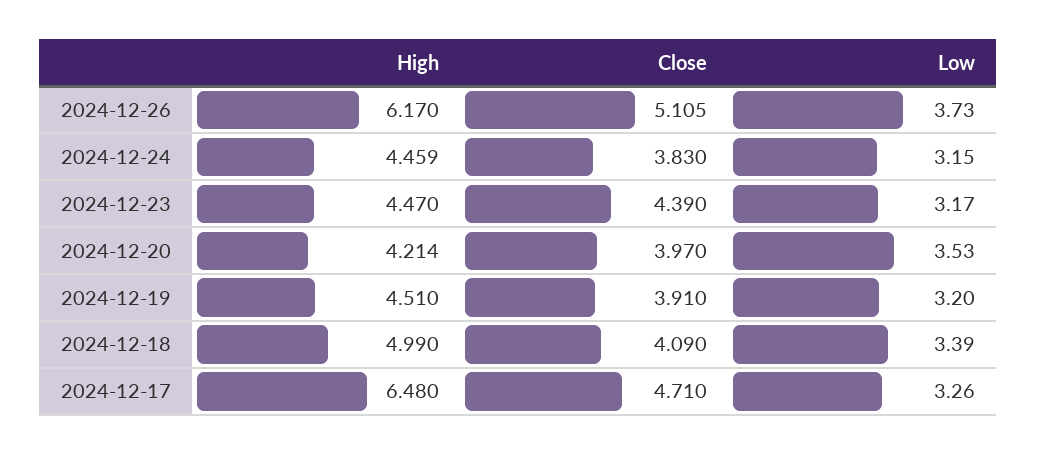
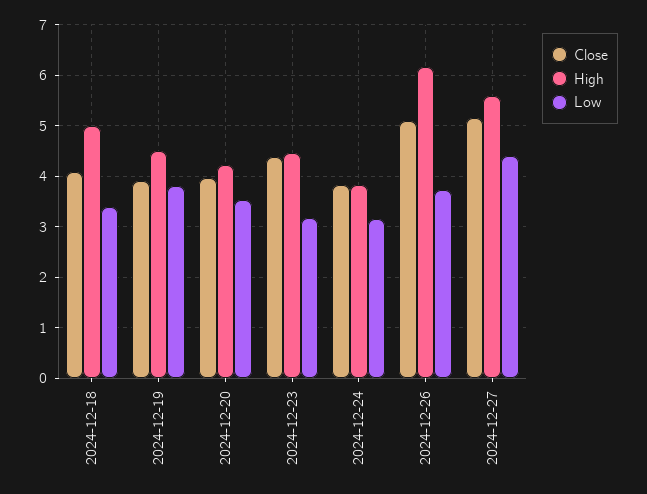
High, 2024-12-24: 4.459 -> 3.8
Low, 2024-12-19: 3.2 -> 3.8
High, 2024-12-17: 6.48 -> none
Close, 2024-12-17: 4.71 -> none
Low, 2024-12-17: 3.26 -> none
Close, 2024-12-27: none -> 5.2
High, 2024-12-27: none -> 5.6
Low, 2024-12-27: none -> 4.4

